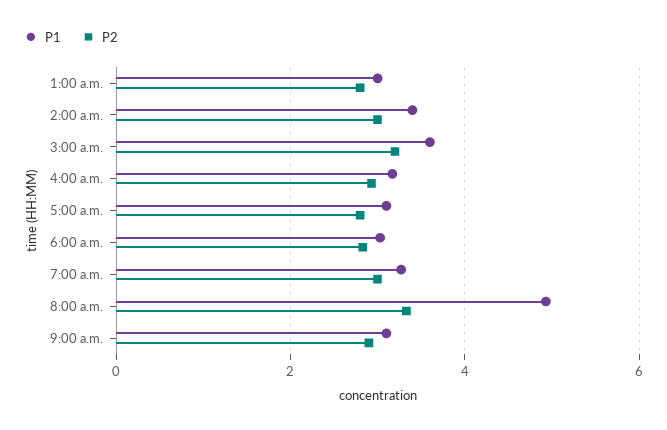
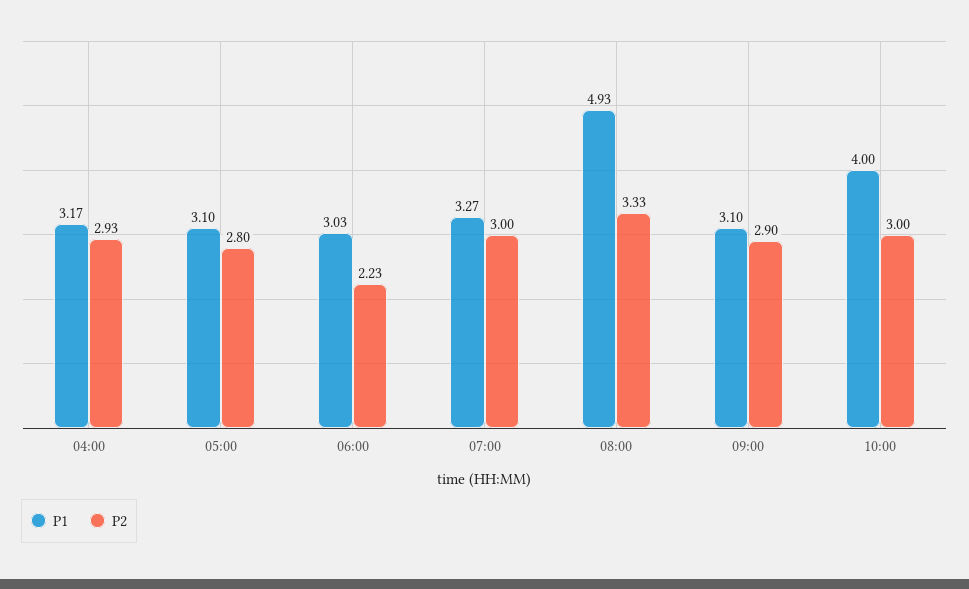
P1, 1:00 a.m.: 3 -> none
P2, 1:00 a.m.: 2.8 -> none
P1, 2:00 a.m.: 3.4 -> none
P2, 2:00 a.m.: 3 -> none
P1, 3:00 a.m.: 3.6 -> none
P2, 3:00 a.m.: 3.2 -> none
P2, 6:00 a.m.: 2.8 -> 2.23
P1, 10:00: none -> 4
P2, 10:00: none -> 3

